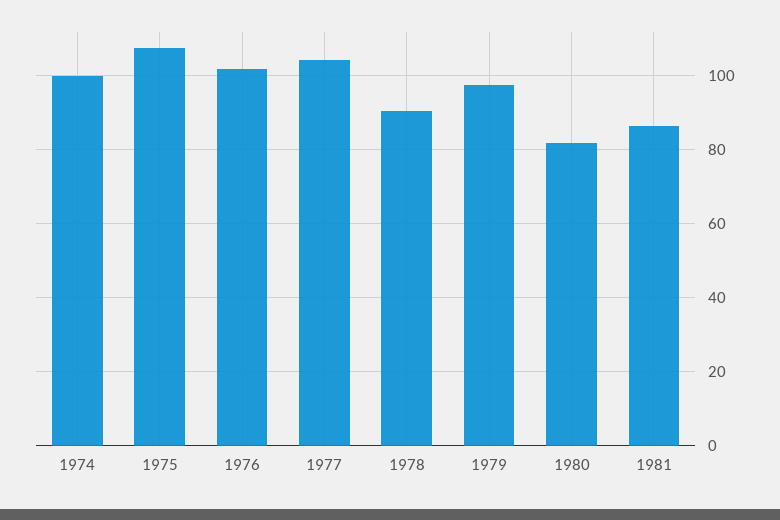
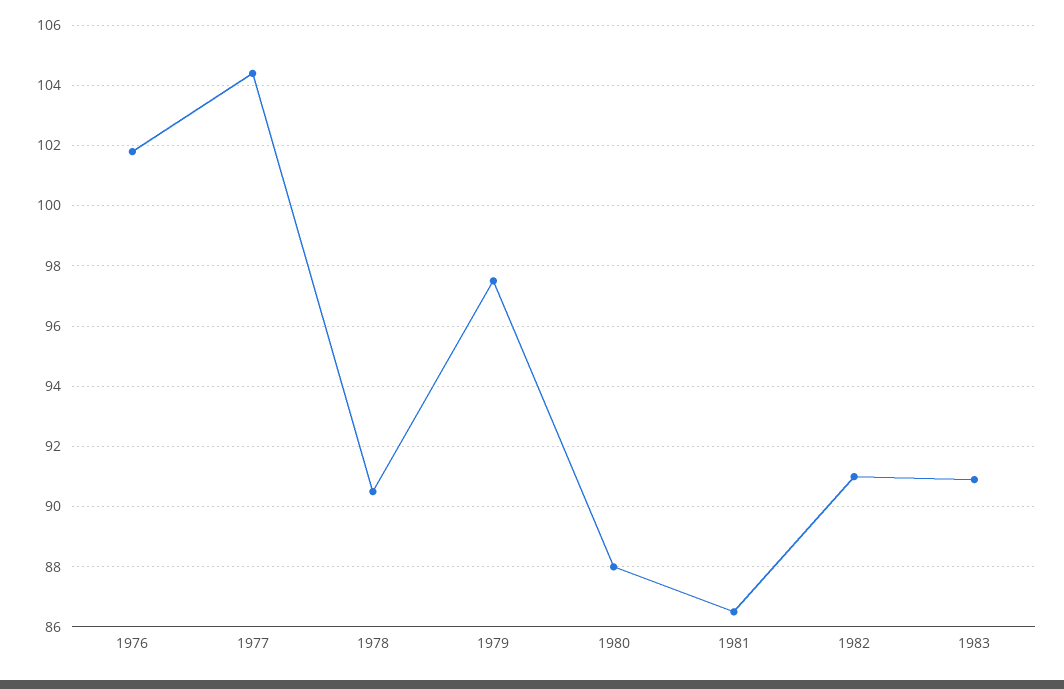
1974: 100 -> none
1975: 108 -> none
1980: 82 -> 88
1982: none -> 91
1983: none -> 91

